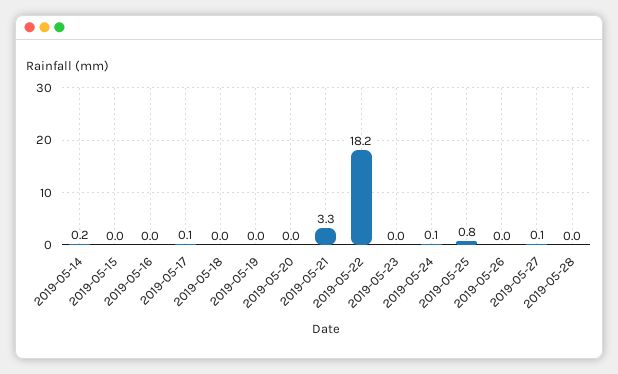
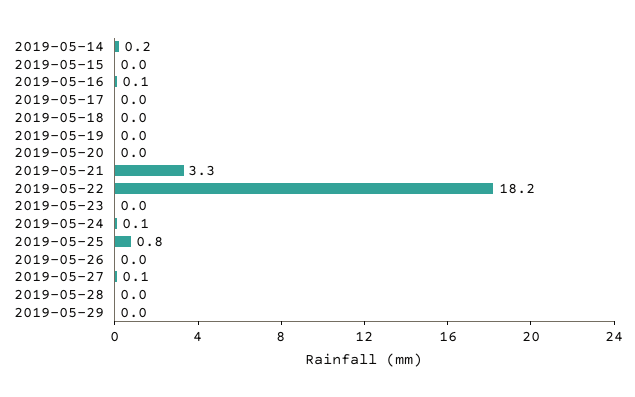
2019-05-16: 0 -> 0.1
2019-05-17: 0.1 -> 0
2019-05-29: none -> 0

